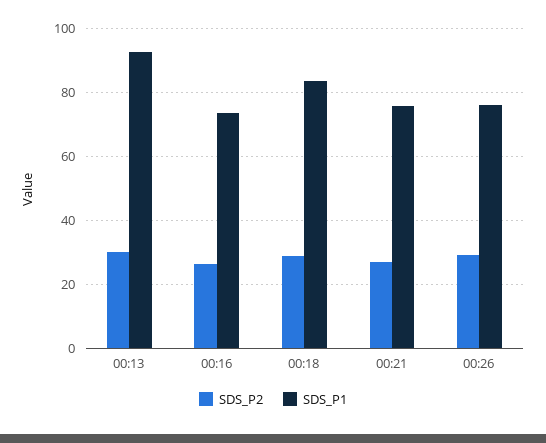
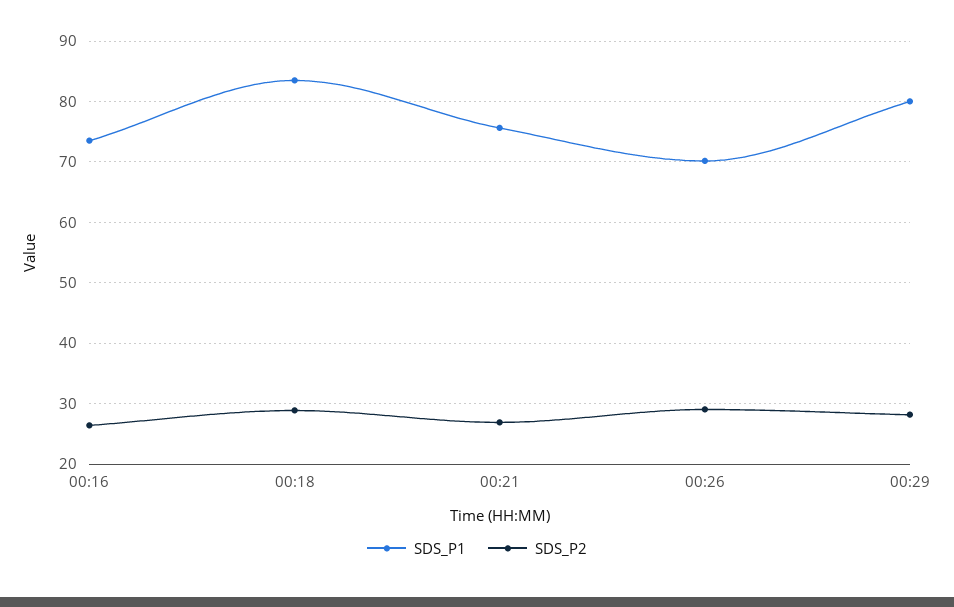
SDS_P2, 00:13: 30 -> none
SDS_P1, 00:13: 92 -> none
SDS_P1, 00:26: 76 -> 70
SDS_P1, 00:29: none -> 80
SDS_P2, 00:29: none -> 28

